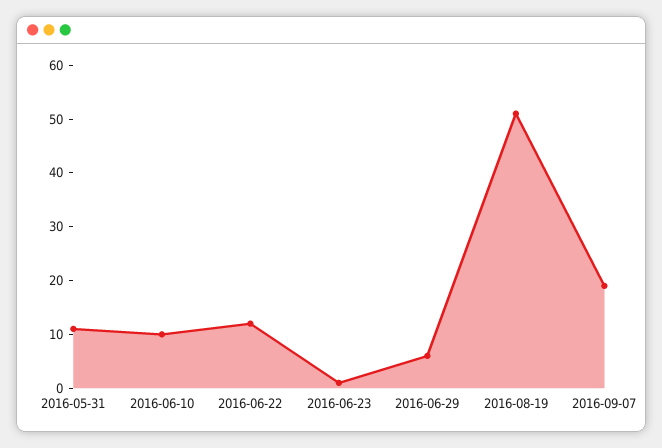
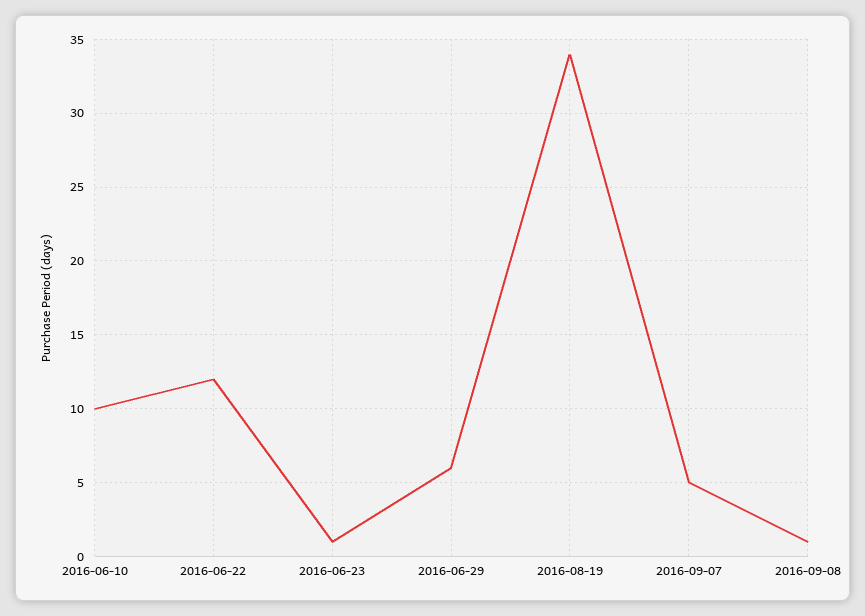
2016-05-31: 10 -> none
2016-08-19: 50 -> 34
2016-09-07: 20 -> 5
2016-09-08: none -> 1

